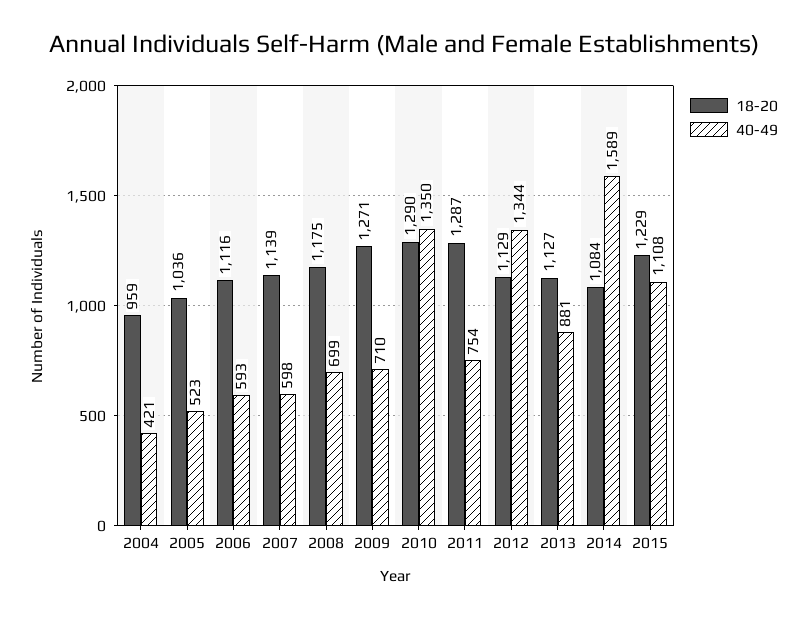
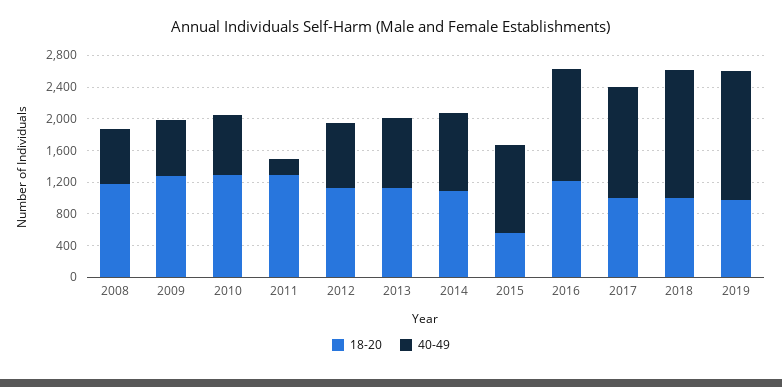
18-20, 2004: 959 -> none
40-49, 2004: 421 -> none
18-20, 2005: 1036 -> none
40-49, 2005: 523 -> none
18-20, 2006: 1116 -> none
40-49, 2006: 593 -> none
18-20, 2007: 1139 -> none
40-49, 2007: 598 -> none
40-49, 2010: 1350 -> 800
40-49, 2011: 754 -> 200
40-49, 2012: 1344 -> 800
40-49, 2014: 1589 -> 1000
18-20, 2015: 1229 -> 600
18-20, 2016: none -> 1200
40-49, 2016: none -> 1400
18-20, 2017: none -> 1000
40-49, 2017: none -> 1400
18-20, 2018: none -> 1000
40-49, 2018: none -> 1600
18-20, 2019: none -> 1000
40-49, 2019: none -> 1600

